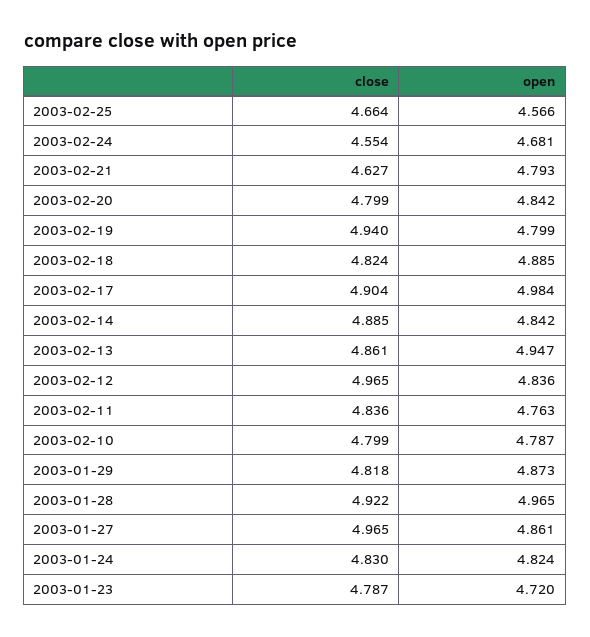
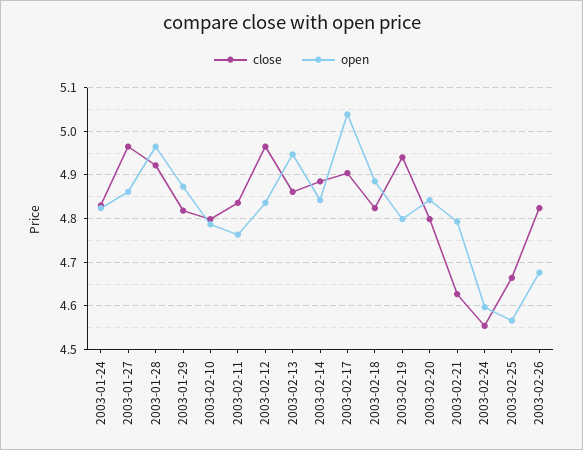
open, 2003-02-24: 4.681 -> 4.6
open, 2003-02-17: 4.984 -> 5.04
close, 2003-01-23: 4.787 -> none
open, 2003-01-23: 4.72 -> none
close, 2003-02-26: none -> 4.82
open, 2003-02-26: none -> 4.68

